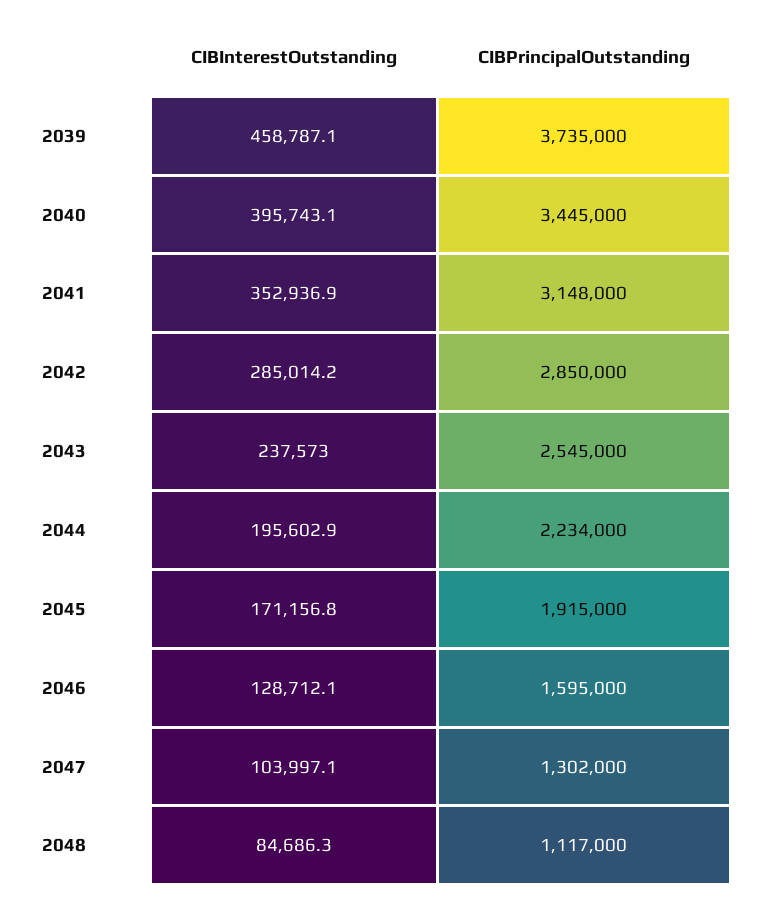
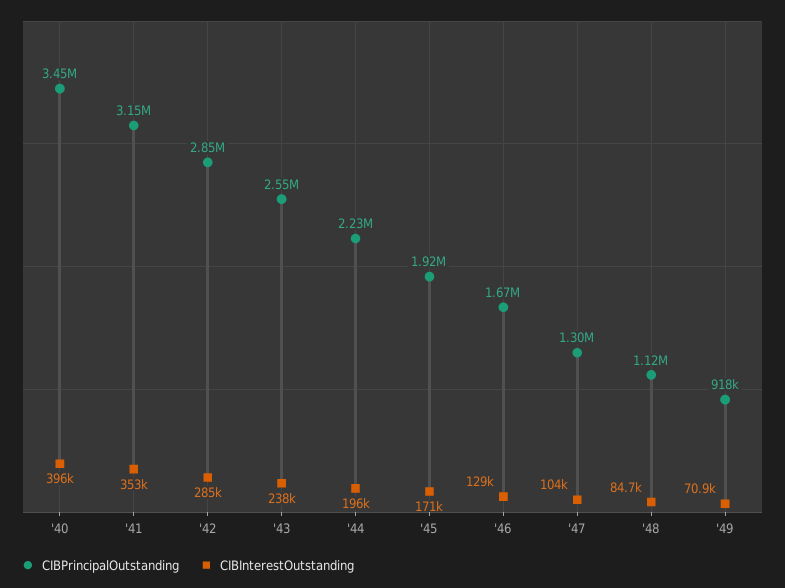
CIBInterestOutstanding, 2039: 458787.1 -> none
CIBPrincipalOutstanding, 2039: 3735000 -> none
CIBPrincipalOutstanding, 2046: 1595000 -> 1670000
CIBPrincipalOutstanding, '49: none -> 918000
CIBInterestOutstanding, '49: none -> 70900

